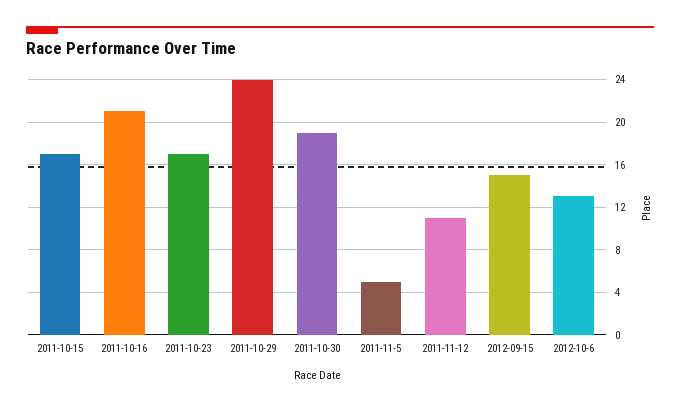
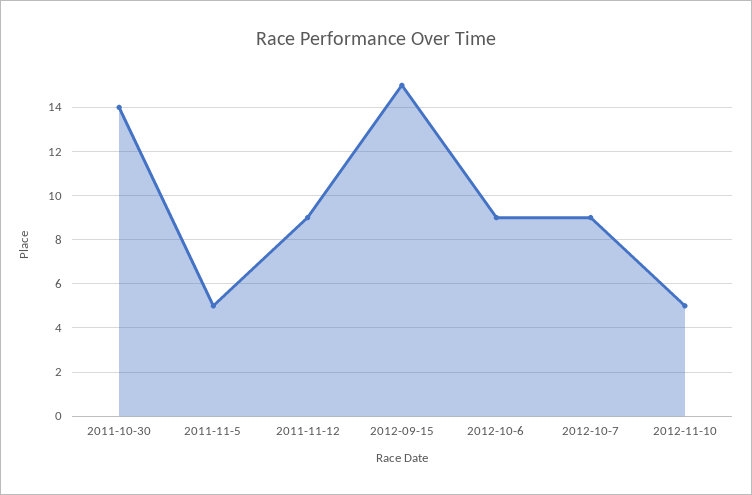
2011-10-15: 17 -> none
2011-10-16: 21 -> none
2011-10-23: 17 -> none
2011-10-29: 24 -> none
2011-10-30: 19 -> 14
2011-11-12: 11 -> 9
2012-10-6: 13 -> 9
2012-10-7: none -> 9
2012-11-10: none -> 5

